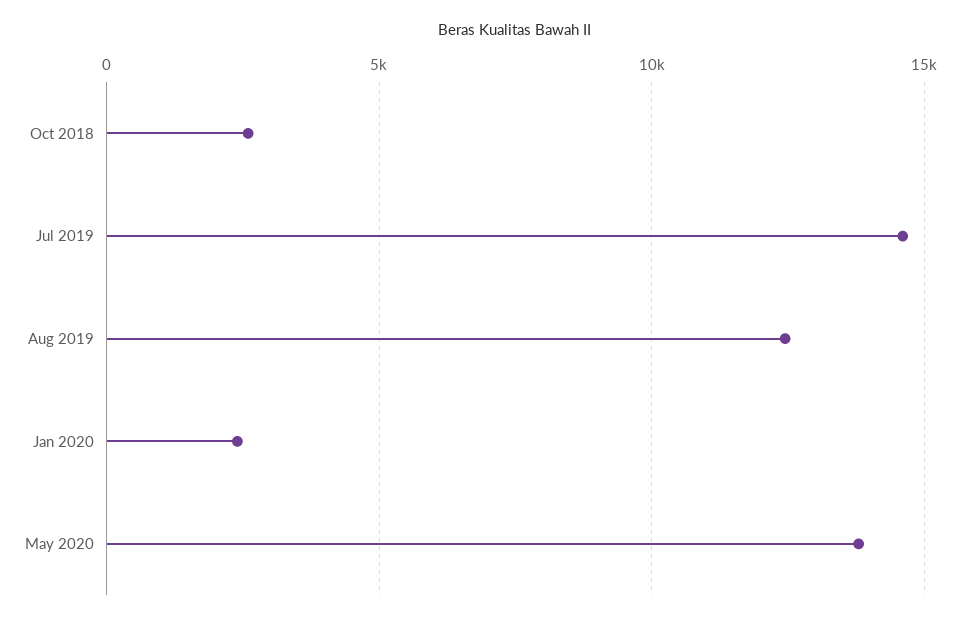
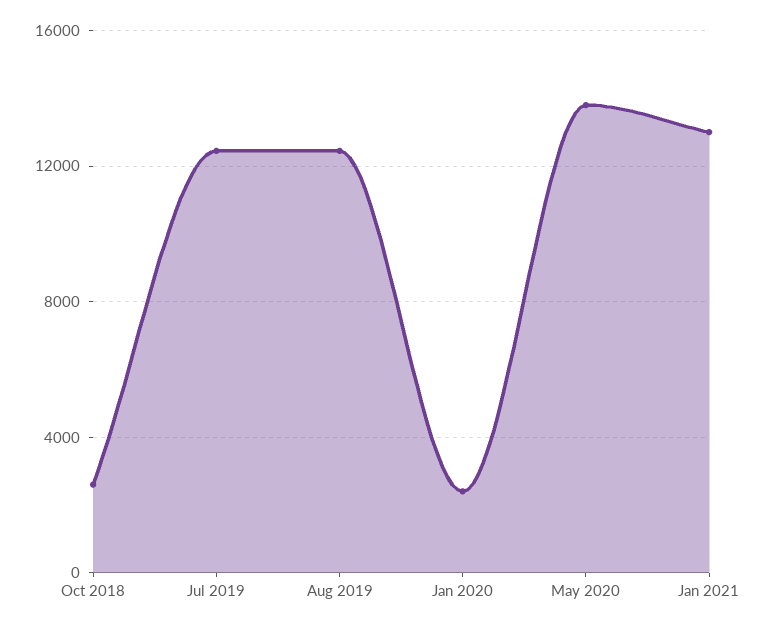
Jul 2019: 14500 -> 12500
Jan 2021: none -> 13000

